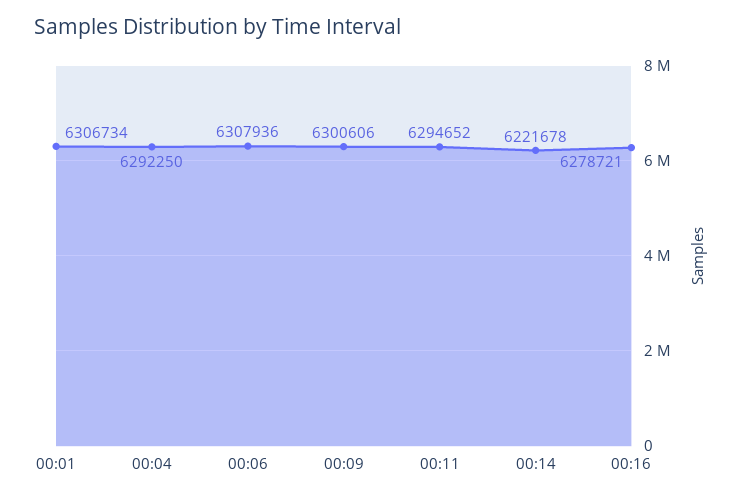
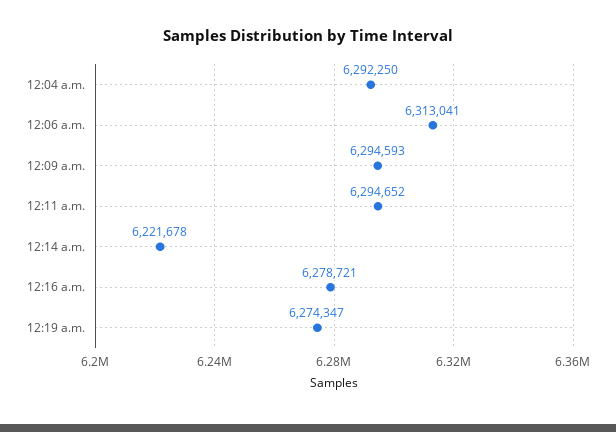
00:01: 6306734 -> none
00:06: 6307936 -> 6313041
00:09: 6300606 -> 6294593
12:19 a.m.: none -> 6274347

